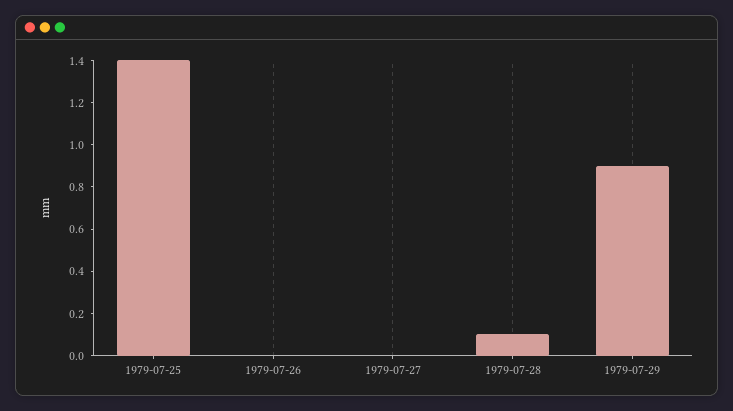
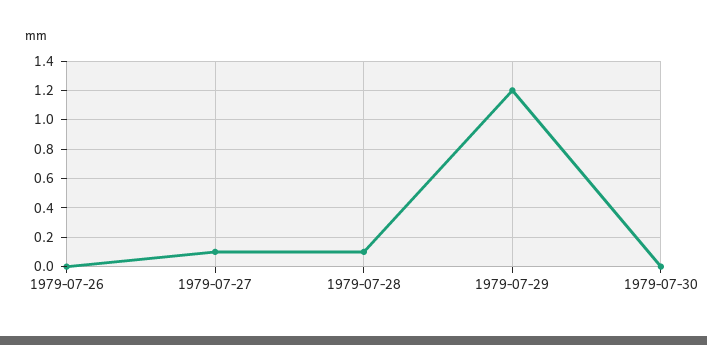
1979-07-25: 1.4 -> none
1979-07-27: 0 -> 0.1
1979-07-29: 0.9 -> 1.2
1979-07-30: none -> 0

